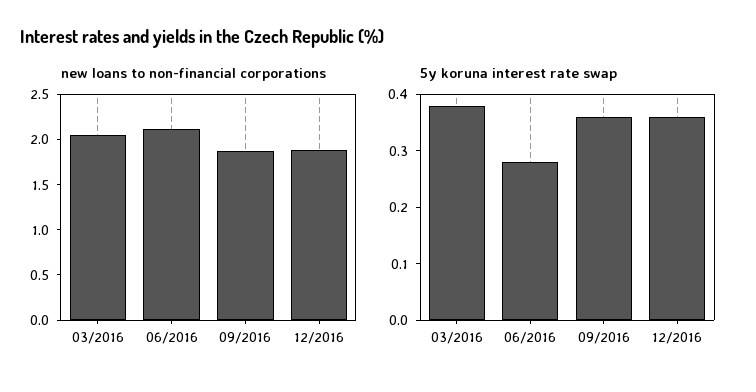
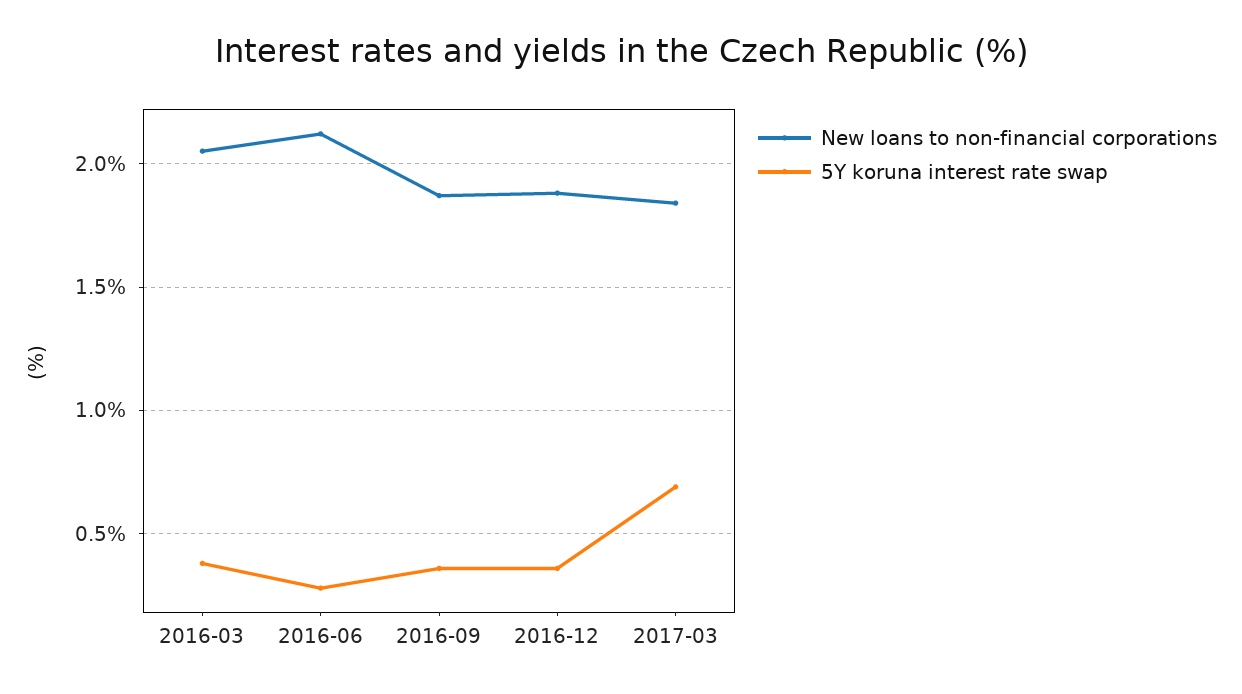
new loans to non-financial corporations, 2017-03: none -> 1.85
5y koruna interest rate swap, 2017-03: none -> 0.7

